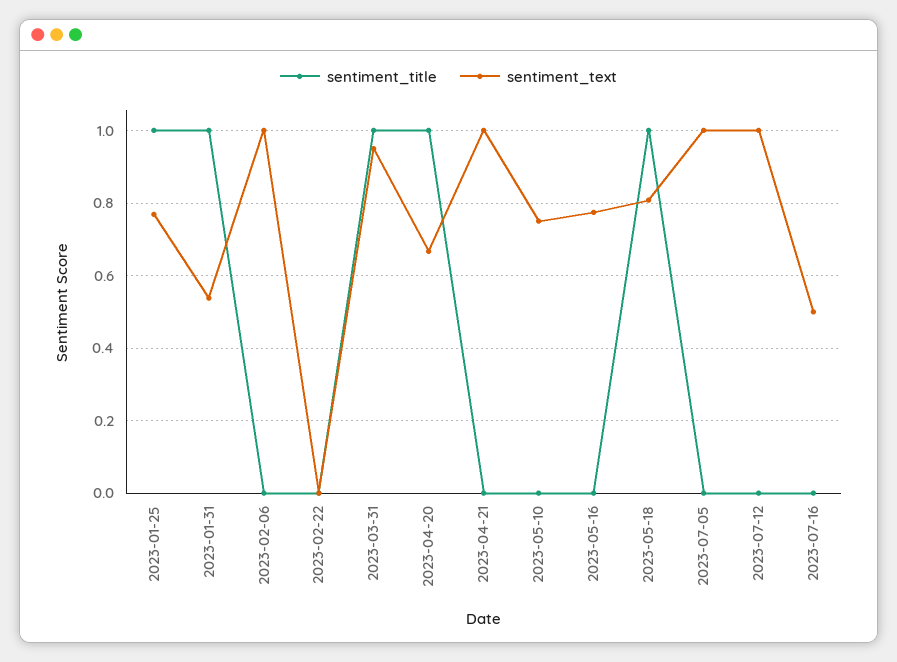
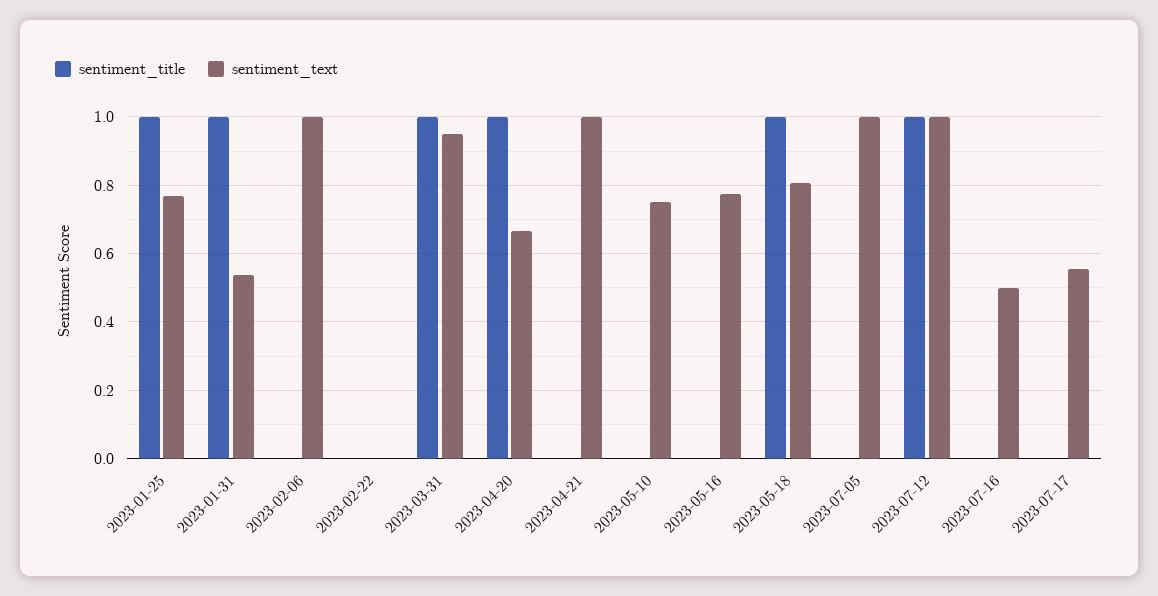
sentiment_title, 2023-07-12: 0 -> 1
sentiment_title, 2023-07-17: none -> 0
sentiment_text, 2023-07-17: none -> 0.56

